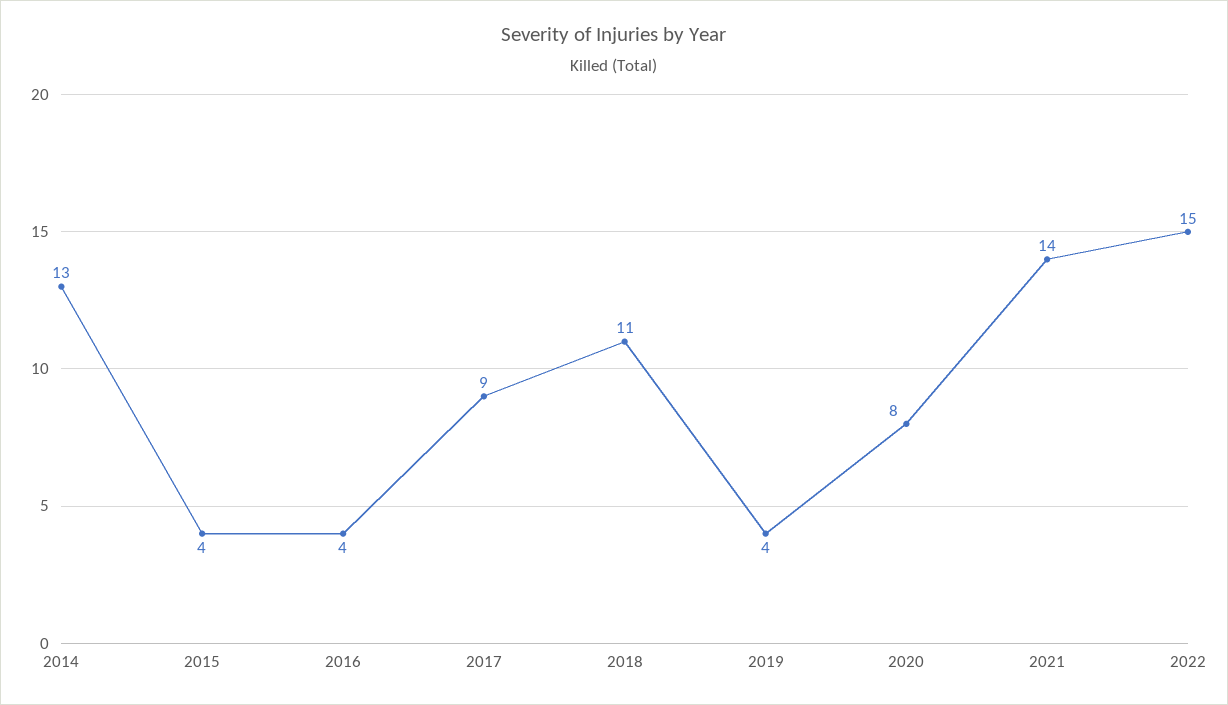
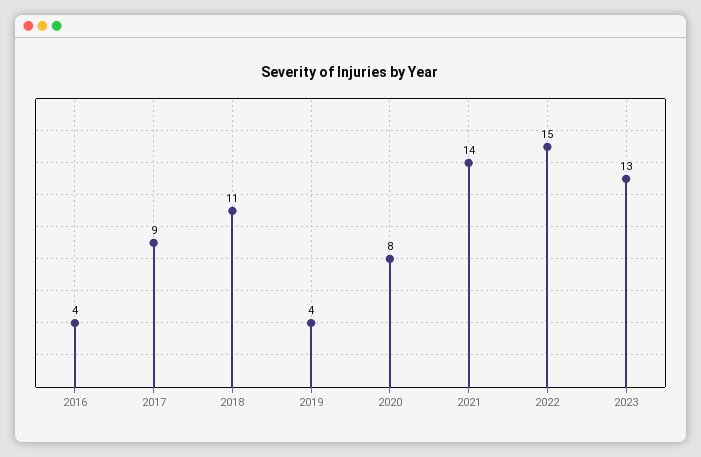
2014: 13 -> none
2015: 4 -> none
2023: none -> 13

